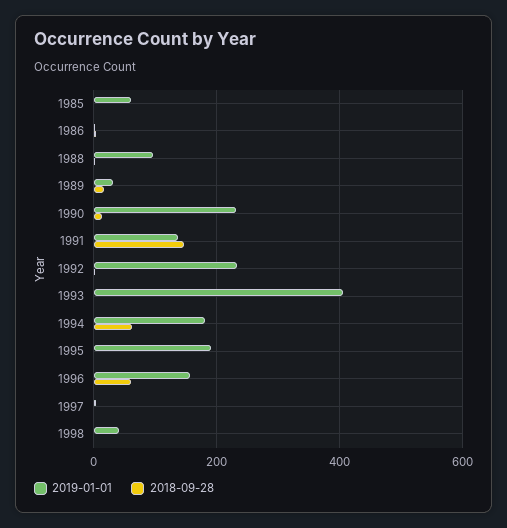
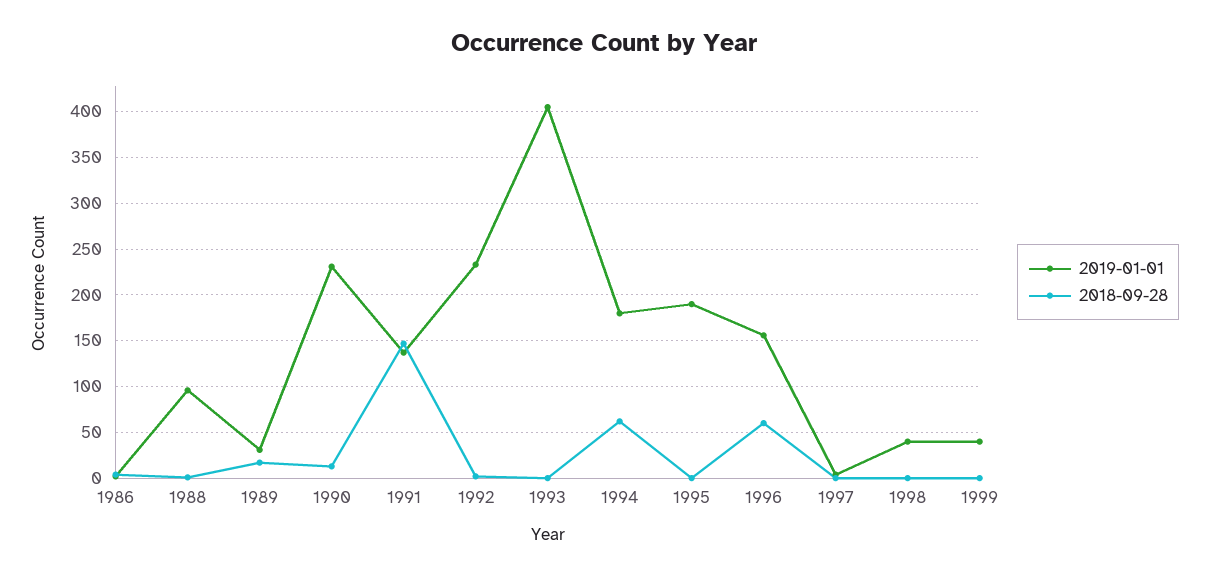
2019-01-01, 1985: 60 -> none
2018-09-28, 1985: 0 -> none
2019-01-01, 1999: none -> 40
2018-09-28, 1999: none -> 0

